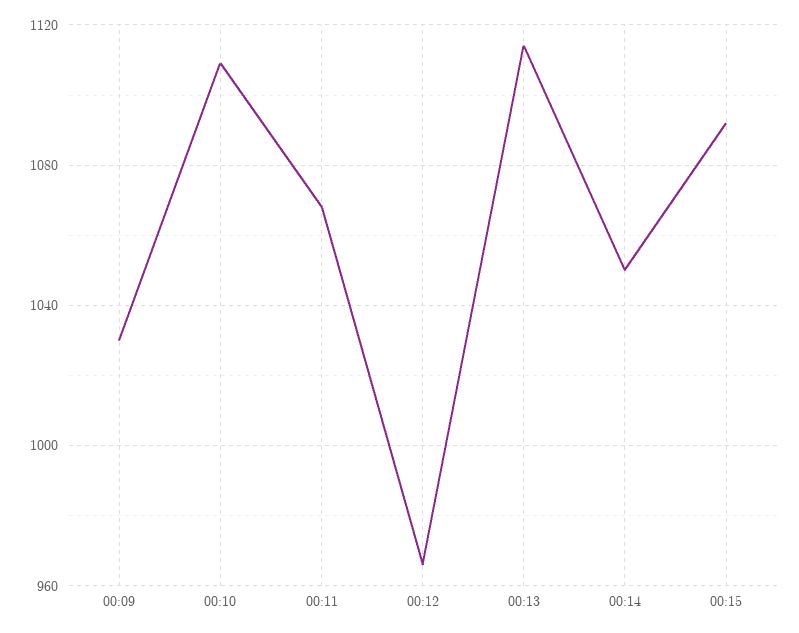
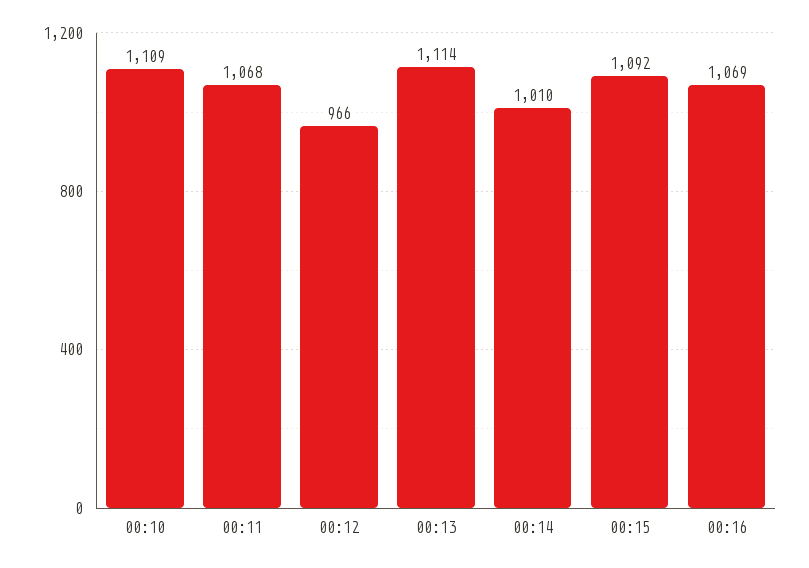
00:09: 1030 -> none
00:14: 1050 -> 1010
00:16: none -> 1069

